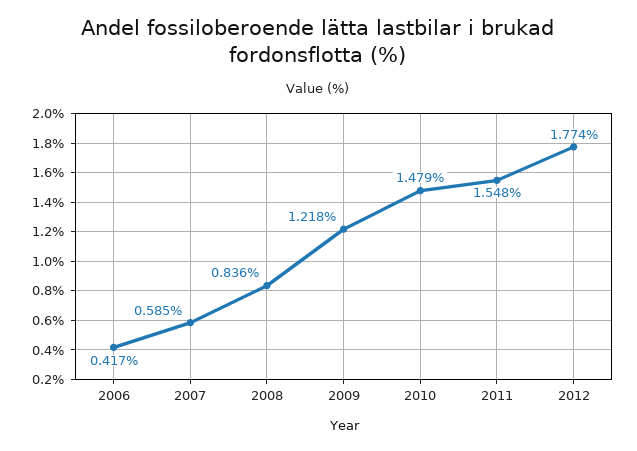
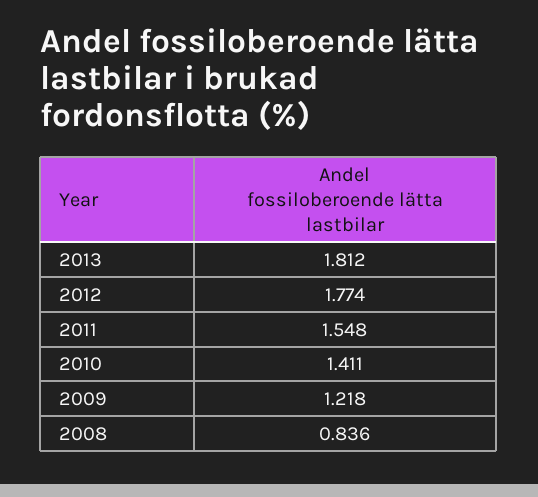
2006: 0.417 -> none
2007: 0.585 -> none
2010: 1.479 -> 1.411
2013: none -> 1.812

